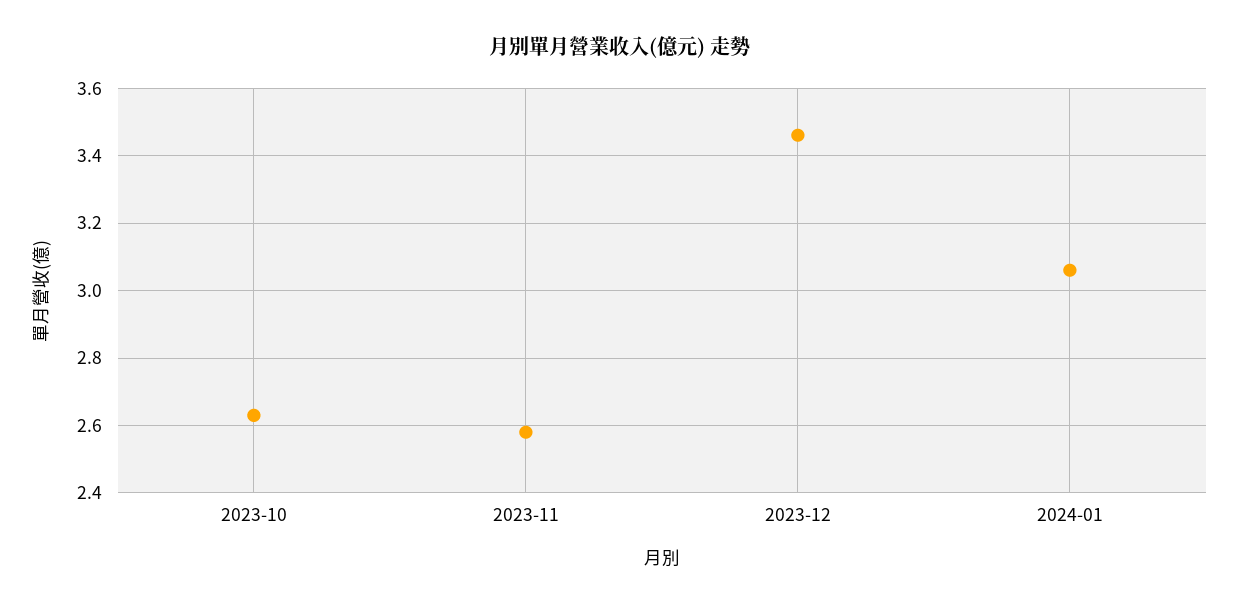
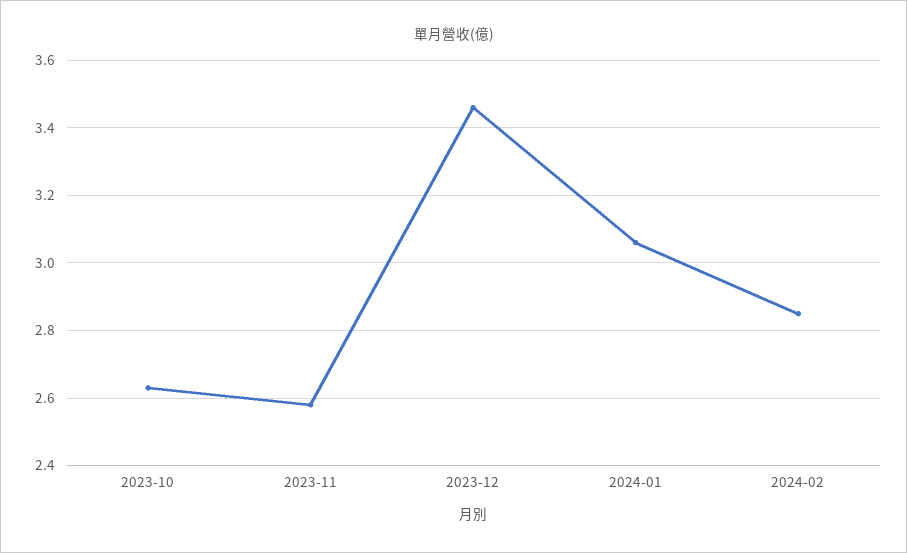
2024-02: none -> 2.85

